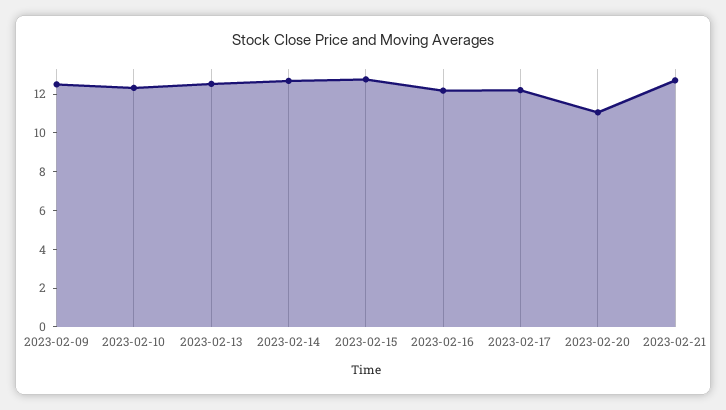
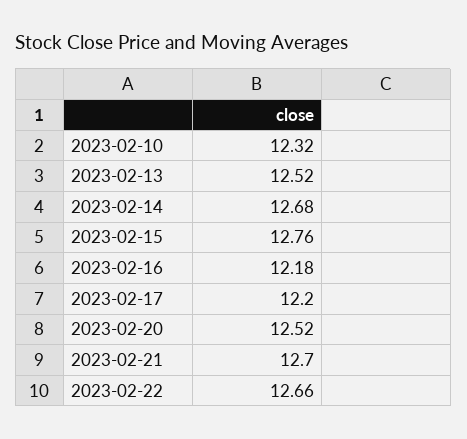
2023-02-09: 12.5 -> none
2023-02-20: 11 -> 12.52
2023-02-22: none -> 12.66

